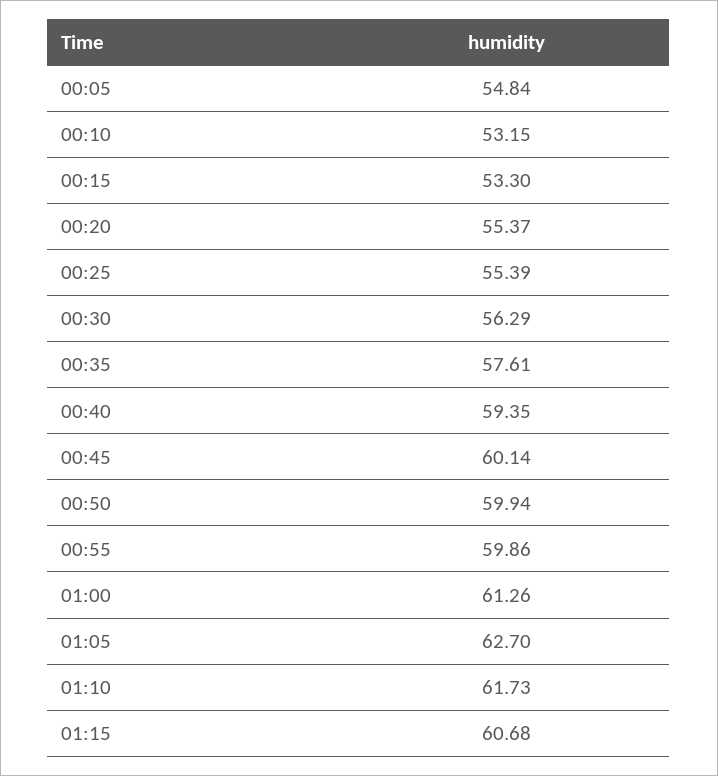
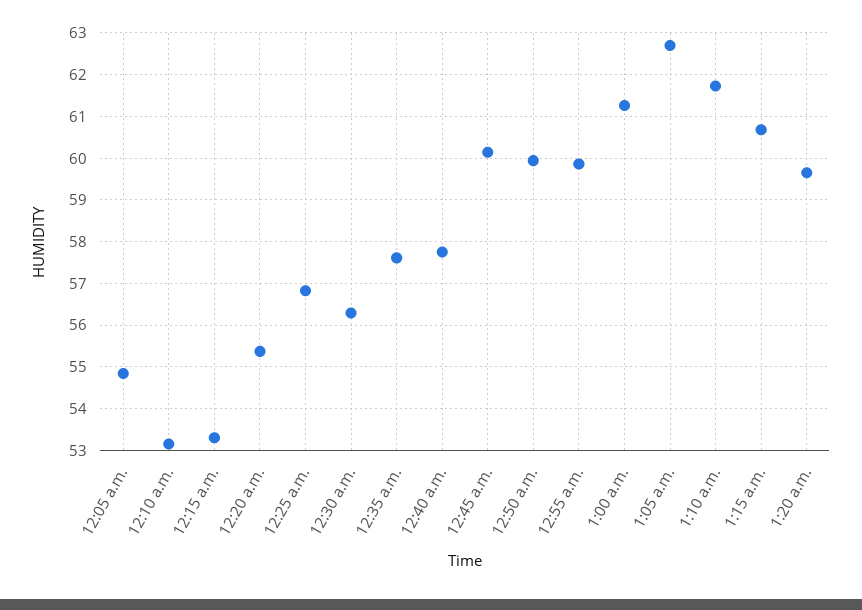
00:25: 55.39 -> 56.8
00:40: 59.35 -> 57.8
1:20 a.m.: none -> 59.6

